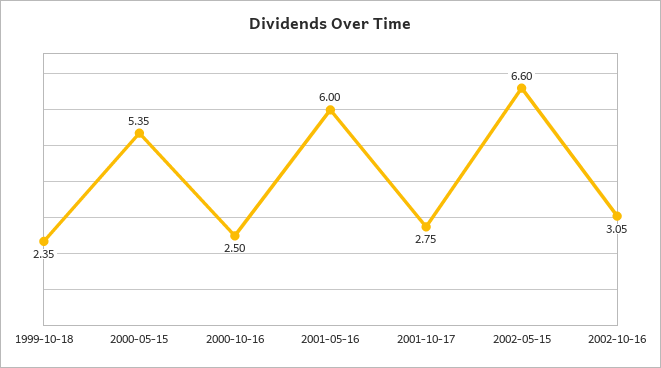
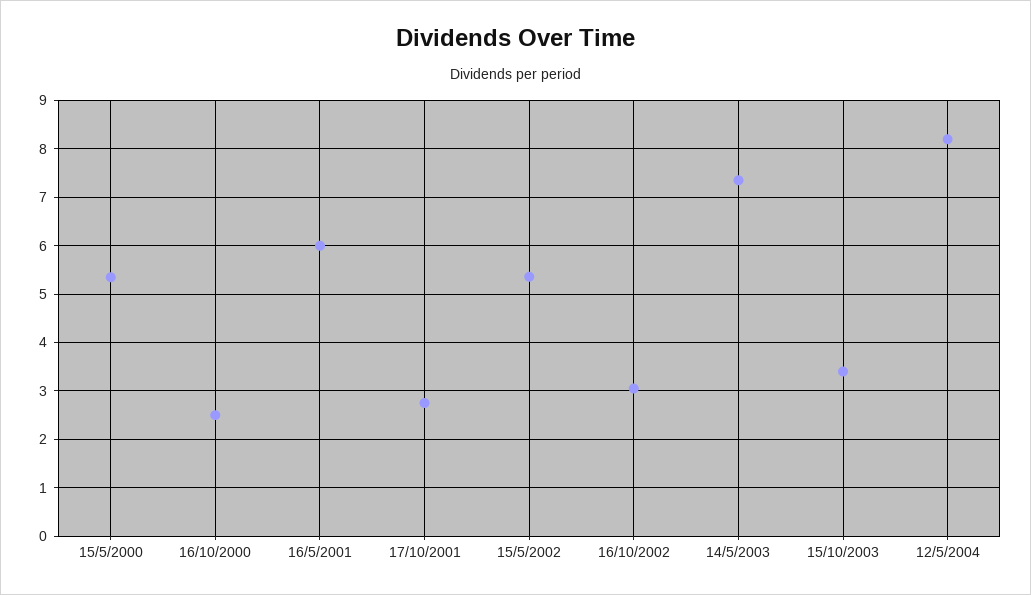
1999-10-18: 2.35 -> none
2002-05-15: 6.6 -> 5.4
14/5/2003: none -> 7.4
15/10/2003: none -> 3.4
12/5/2004: none -> 8.2

